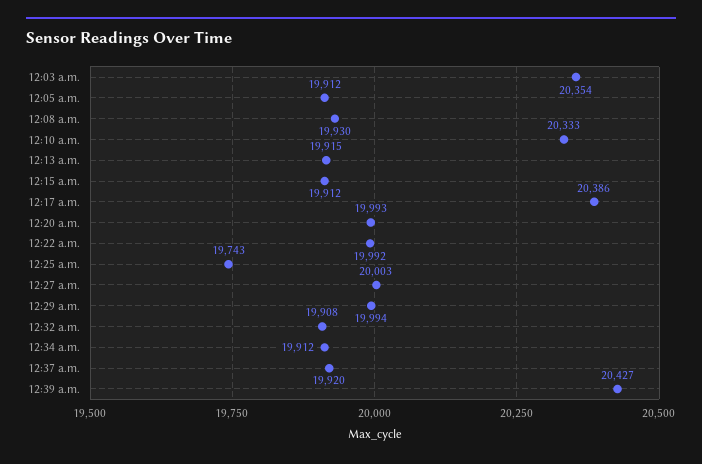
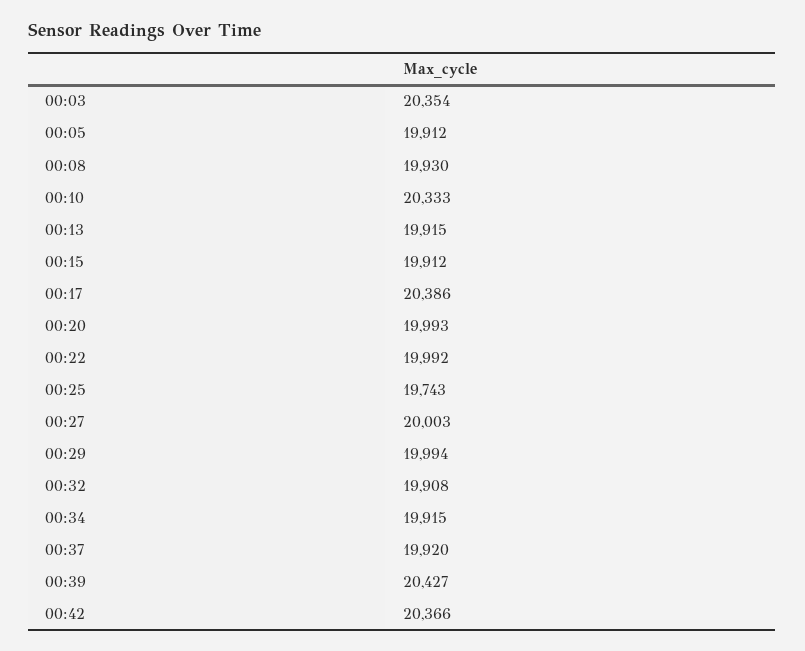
12:34 a.m.: 19912 -> 19915
00:42: none -> 20366

